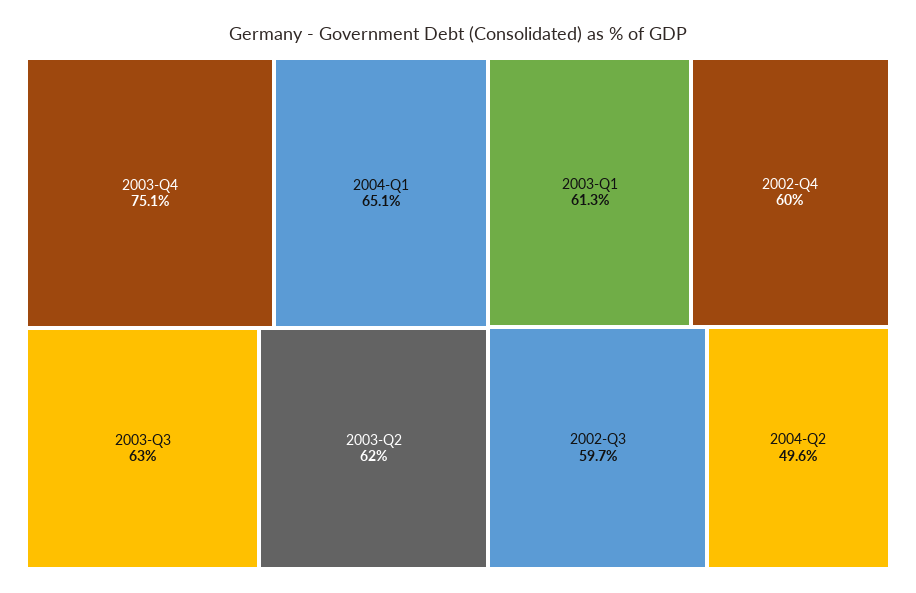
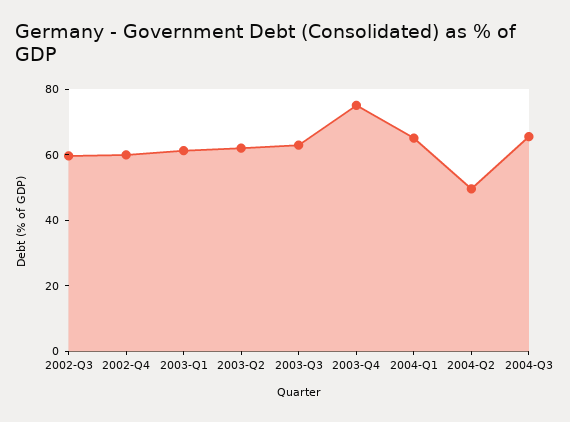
2004-Q3: none -> 65

